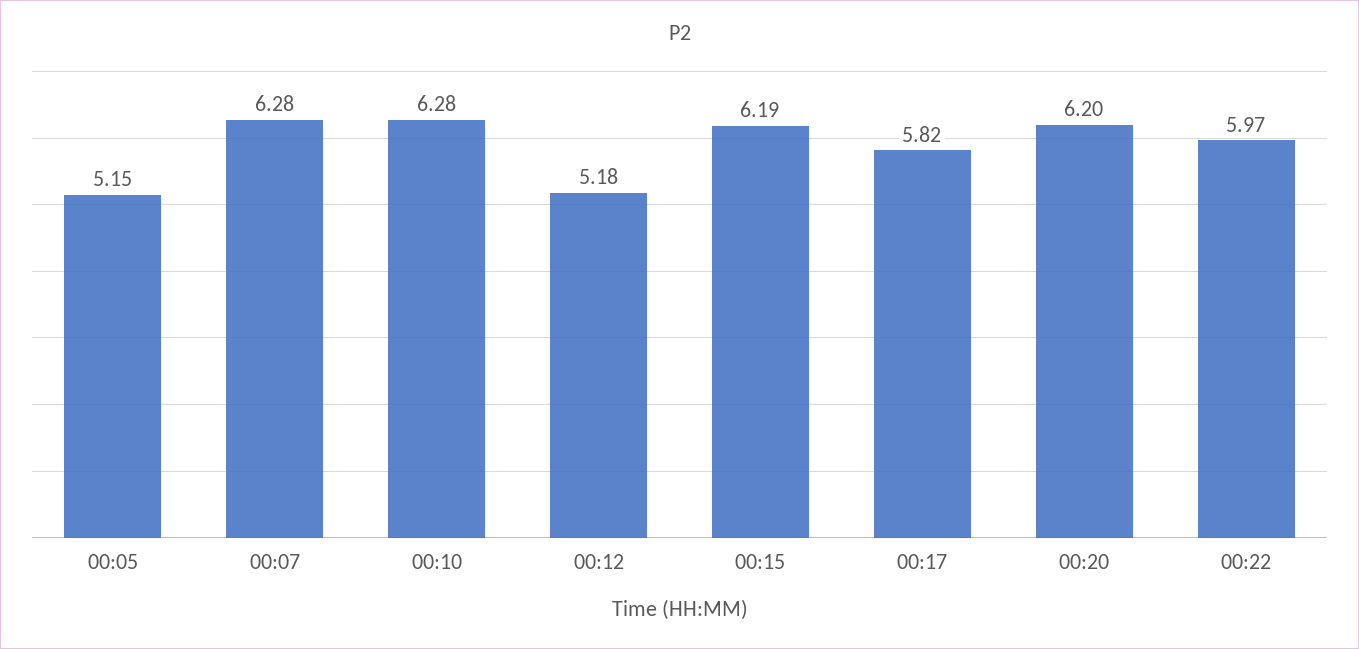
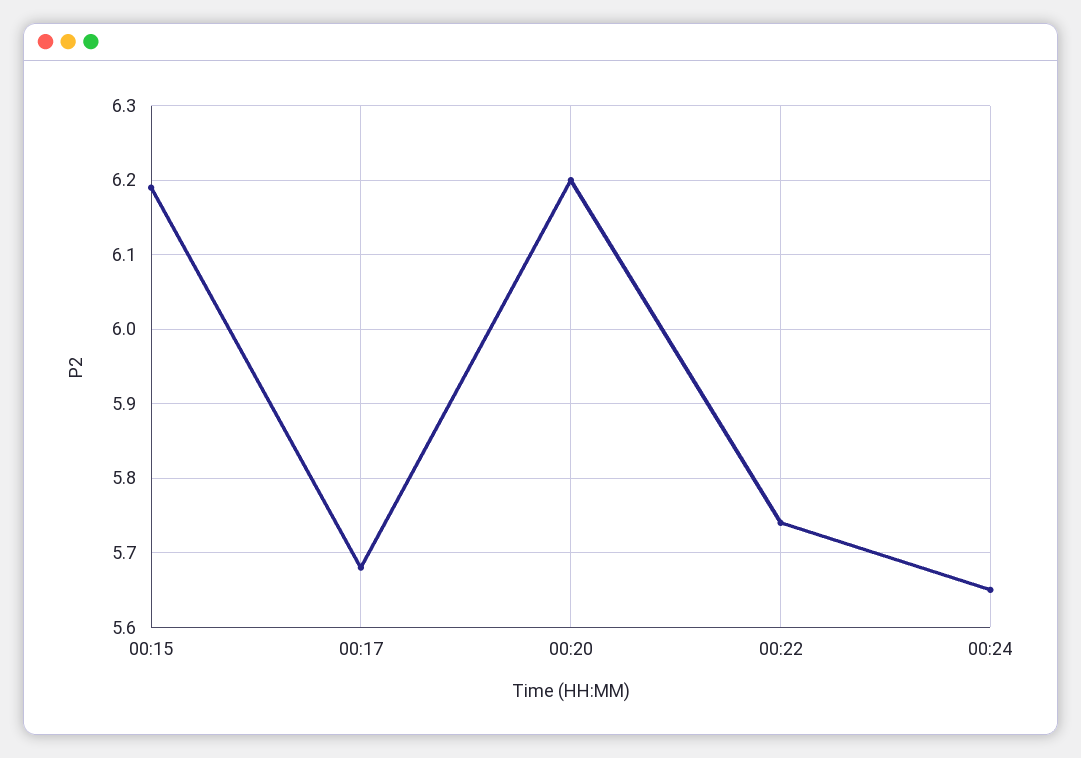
00:05: 5.15 -> none
00:07: 6.28 -> none
00:10: 6.28 -> none
00:12: 5.18 -> none
00:17: 5.82 -> 5.68
00:22: 5.97 -> 5.74
00:24: none -> 5.65

